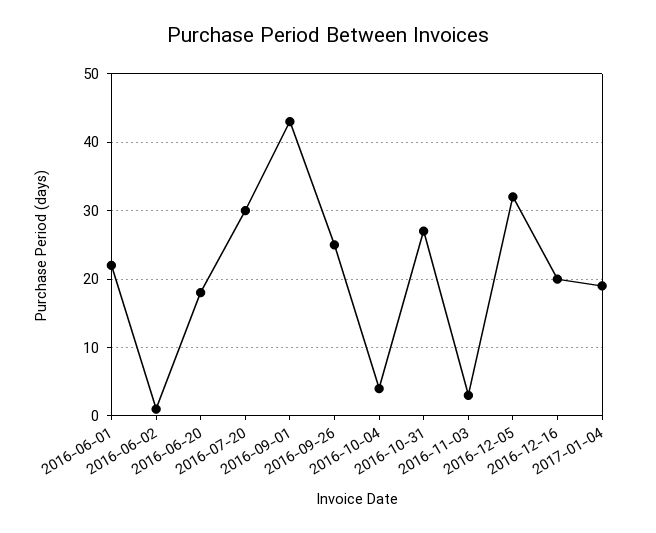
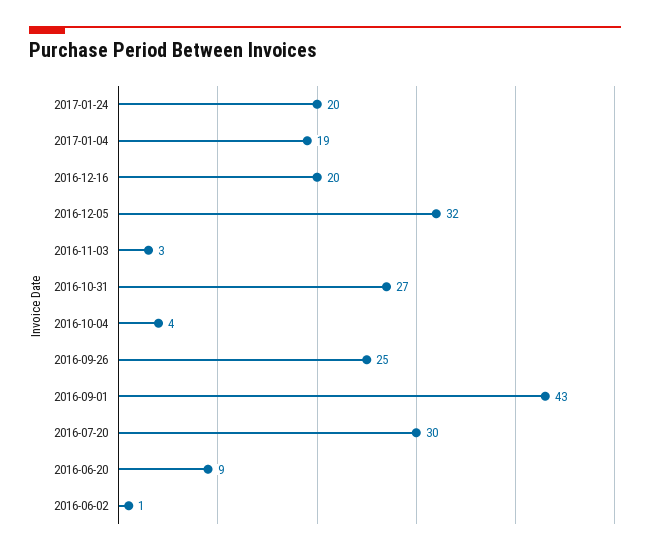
2016-06-01: 22 -> none
2016-06-20: 18 -> 9
2017-01-24: none -> 20

